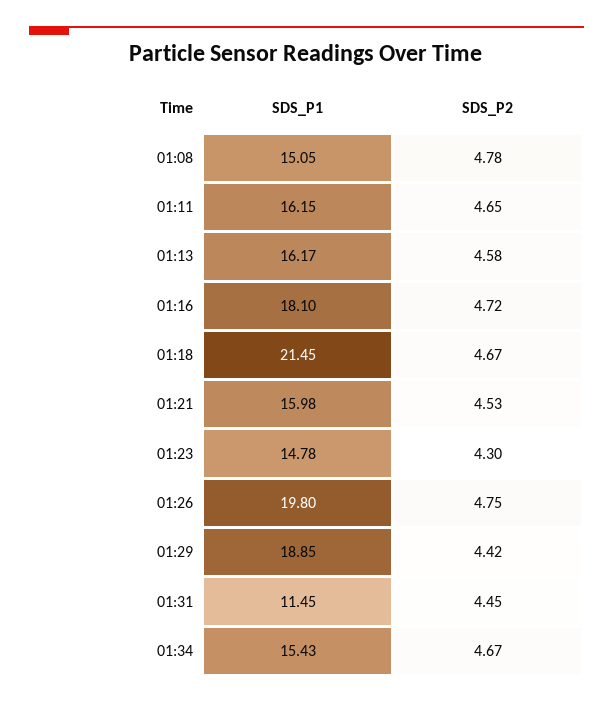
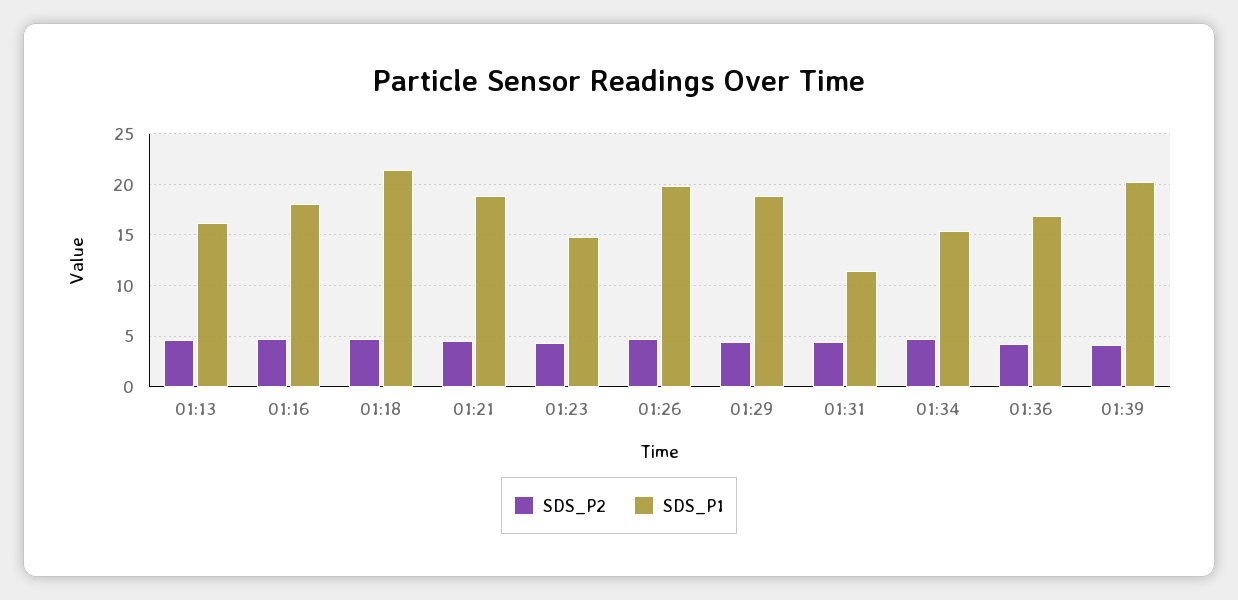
SDS_P1, 01:08: 15.05 -> none
SDS_P2, 01:08: 4.78 -> none
SDS_P1, 01:11: 16.15 -> none
SDS_P2, 01:11: 4.65 -> none
SDS_P1, 01:21: 15.98 -> 19
SDS_P2, 01:36: none -> 4
SDS_P1, 01:36: none -> 17
SDS_P2, 01:39: none -> 4
SDS_P1, 01:39: none -> 20

